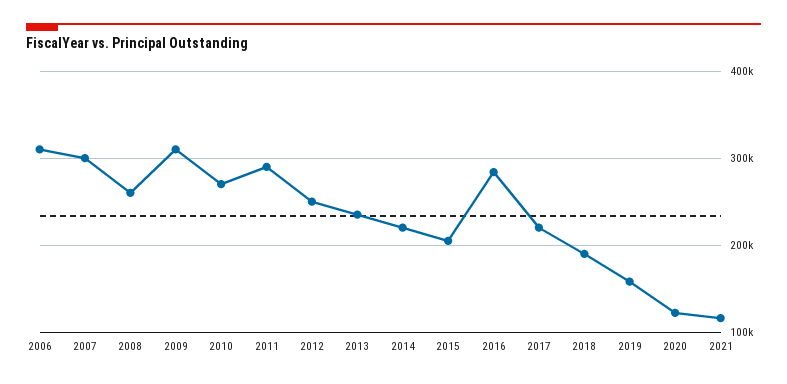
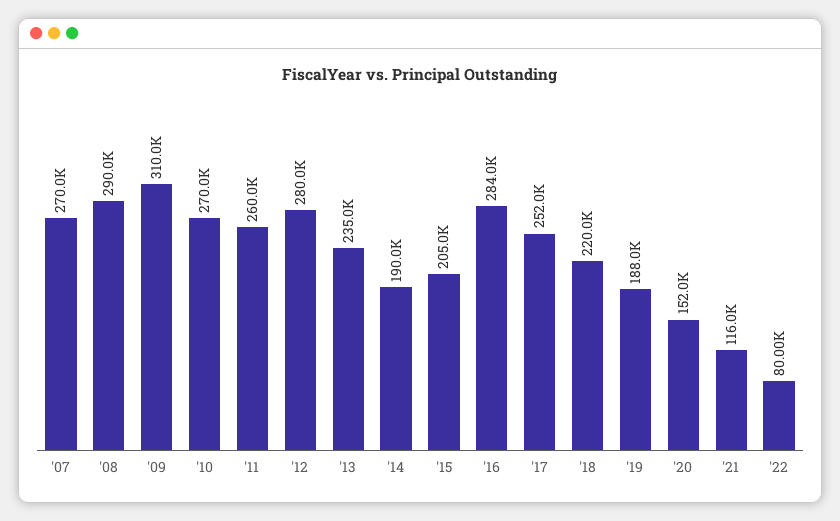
2006: 310000 -> none
2007: 300000 -> 270000
2008: 260000 -> 290000
2011: 290000 -> 260000
2012: 250000 -> 280000
2014: 220000 -> 190000
2017: 220000 -> 252000
2018: 190000 -> 220000
2019: 160000 -> 188000
2020: 120000 -> 152000
'22: none -> 80000

